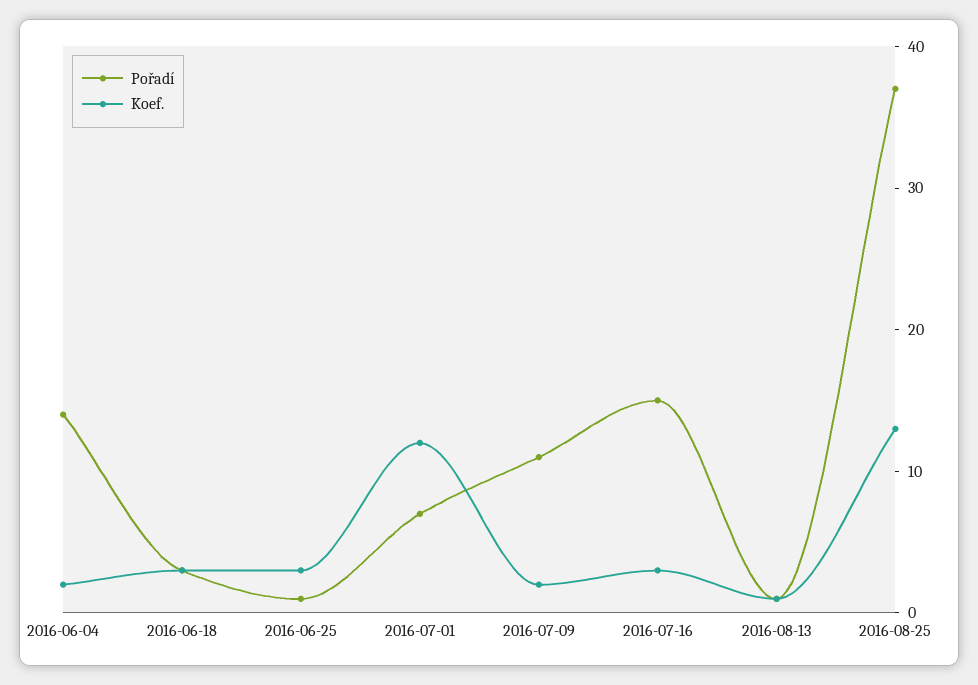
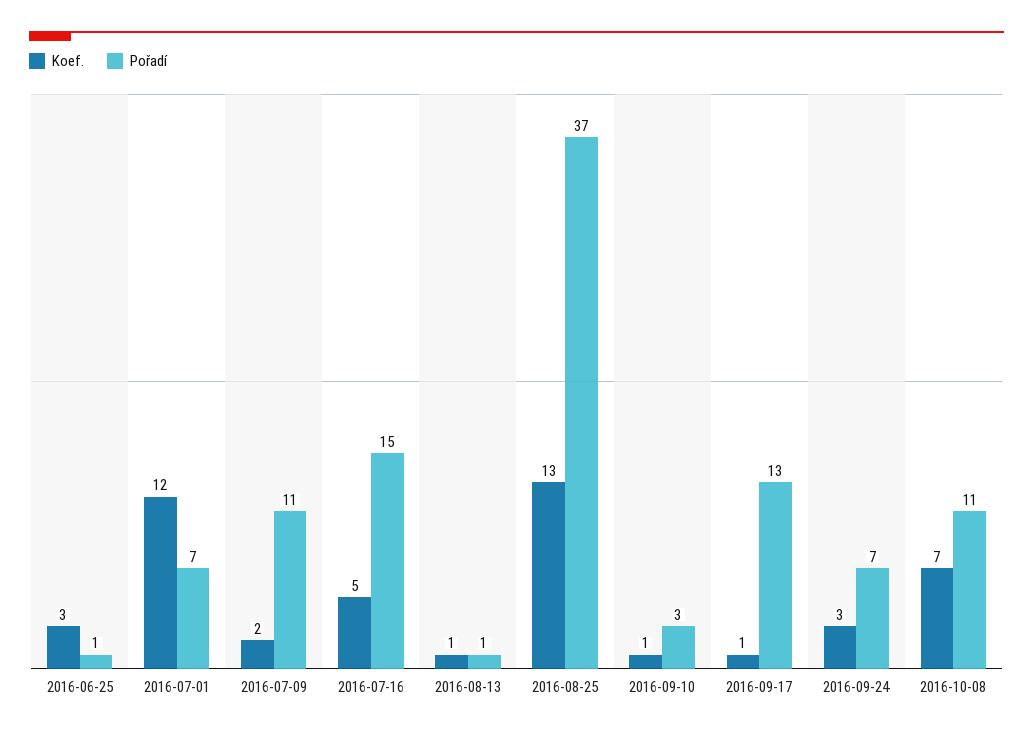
Pořadí, 2016-06-04: 14 -> none
Koef., 2016-06-04: 2 -> none
Pořadí, 2016-06-18: 3 -> none
Koef., 2016-06-18: 3 -> none
Koef., 2016-07-16: 3 -> 5
Koef., 2016-09-10: none -> 1
Pořadí, 2016-09-10: none -> 3
Koef., 2016-09-17: none -> 1
Pořadí, 2016-09-17: none -> 13
Koef., 2016-09-24: none -> 3
Pořadí, 2016-09-24: none -> 7
Koef., 2016-10-08: none -> 7
Pořadí, 2016-10-08: none -> 11

